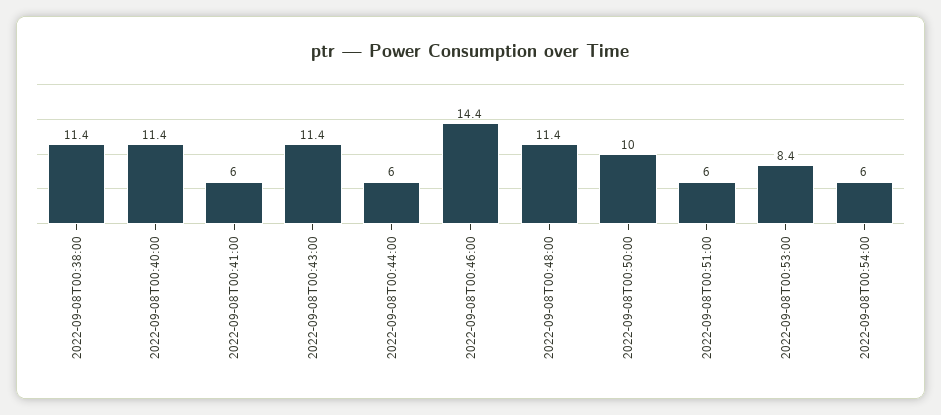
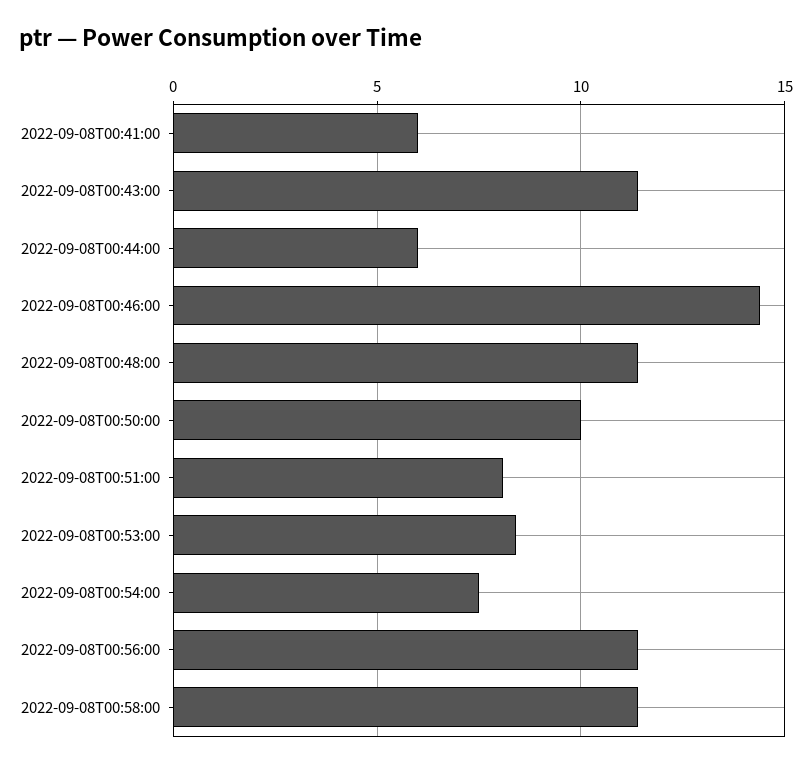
2022-09-08T00:38:00: 11.4 -> none
2022-09-08T00:40:00: 11.4 -> none
2022-09-08T00:51:00: 6 -> 8
2022-09-08T00:54:00: 6 -> 7.5
2022-09-08T00:56:00: none -> 11.5
2022-09-08T00:58:00: none -> 11.5

